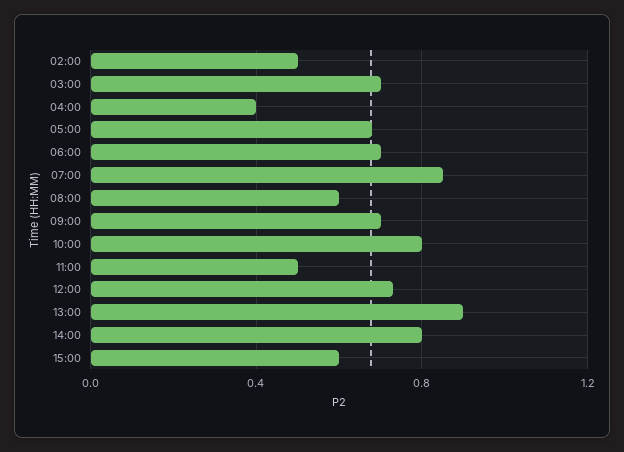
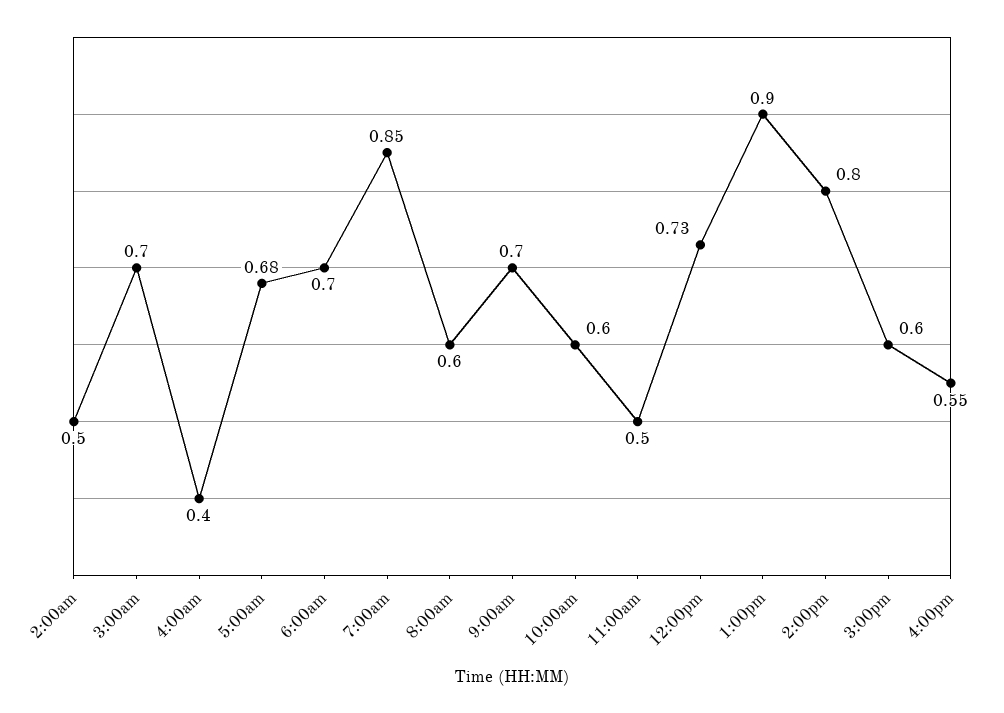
10:00: 0.8 -> 0.6
4:00pm: none -> 0.55

